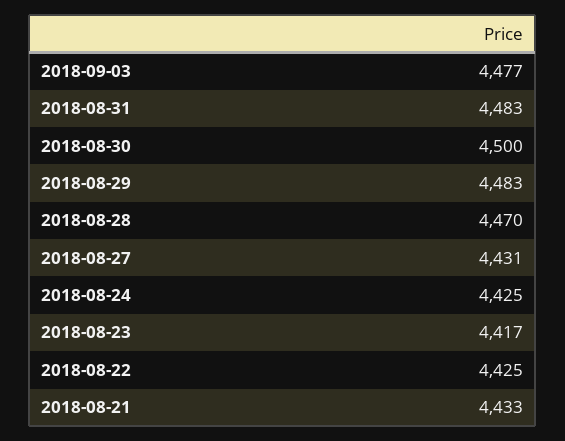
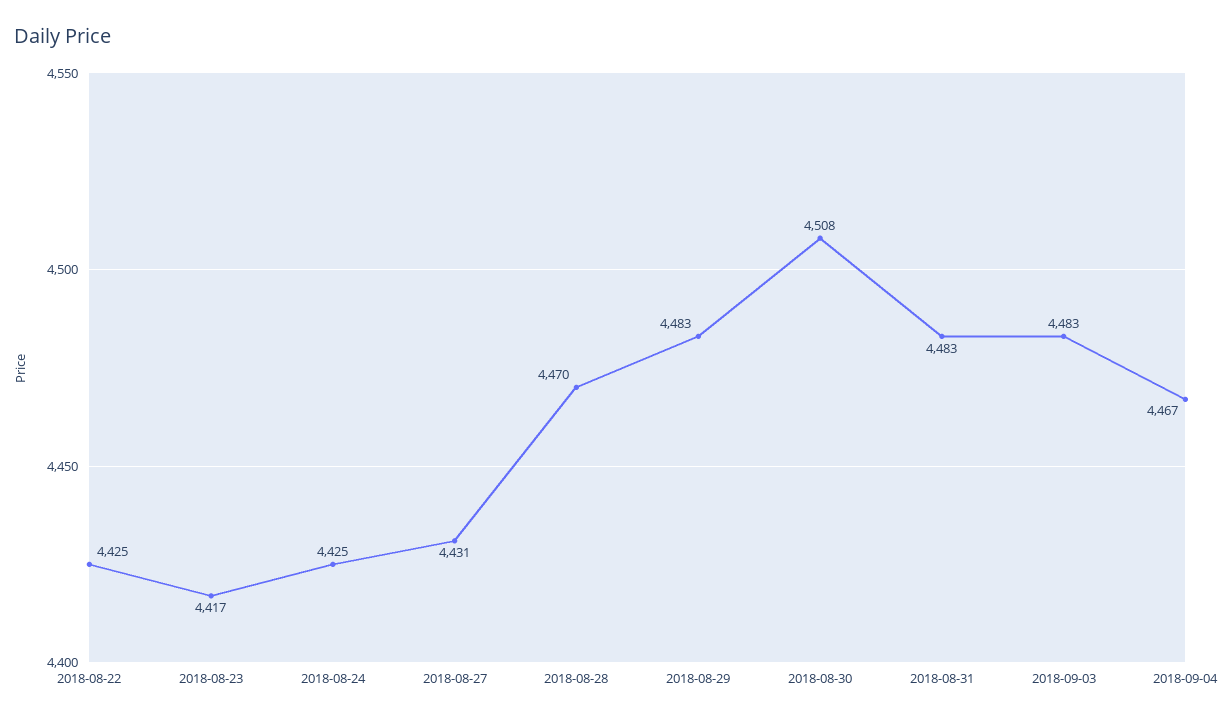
2018-09-03: 4477 -> 4483
2018-08-30: 4500 -> 4508
2018-08-21: 4433 -> none
2018-09-04: none -> 4467

